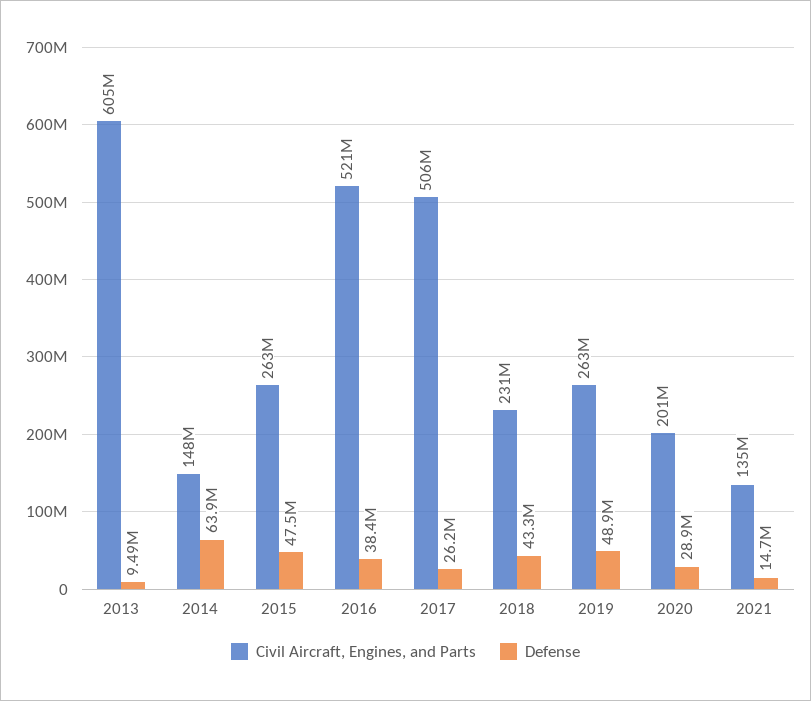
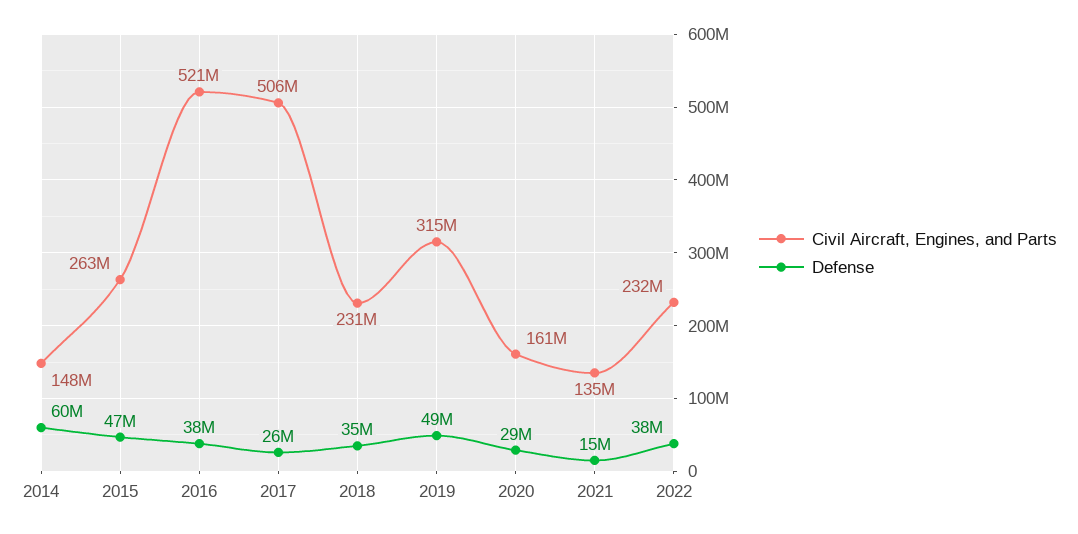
Civil Aircraft, Engines, and Parts, 2013: 605000000 -> none
Defense, 2013: 9490000 -> none
Defense, 2014: 63900000 -> 60000000
Defense, 2018: 43300000 -> 35000000
Civil Aircraft, Engines, and Parts, 2019: 263000000 -> 315000000
Civil Aircraft, Engines, and Parts, 2020: 201000000 -> 161000000
Civil Aircraft, Engines, and Parts, 2022: none -> 232000000
Defense, 2022: none -> 38000000

